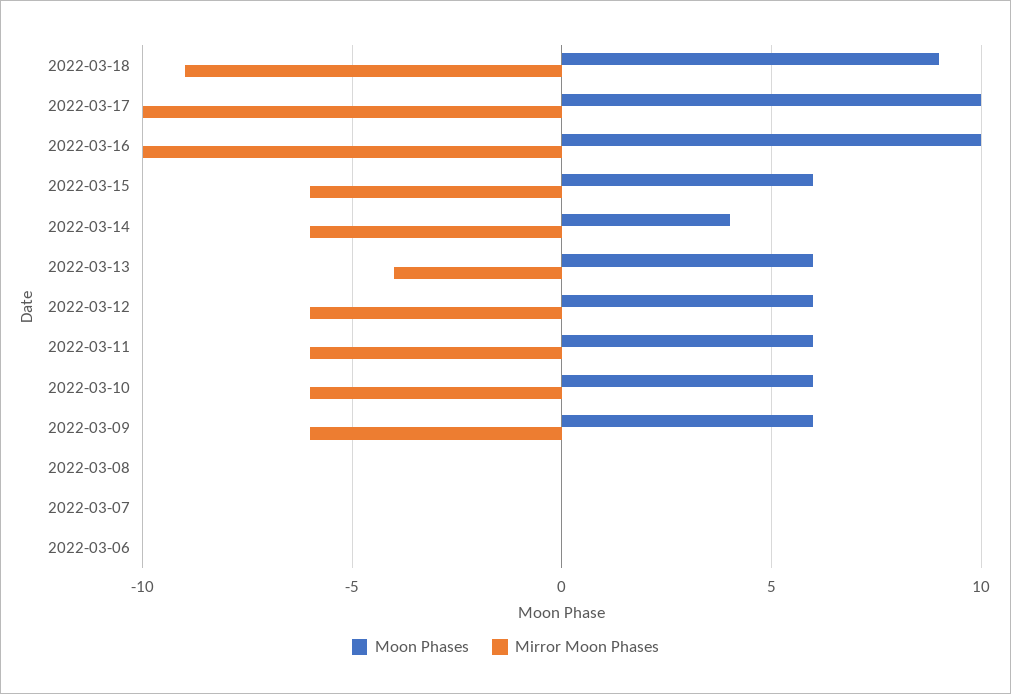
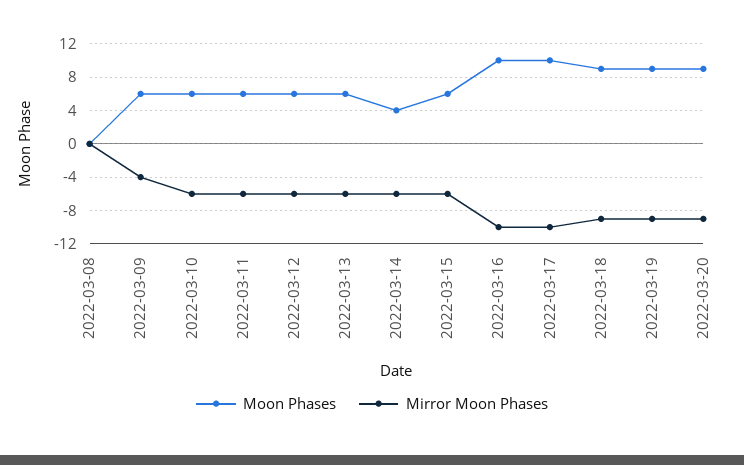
Mirror Moon Phases, 2022-03-13: -4 -> -6
Mirror Moon Phases, 2022-03-09: -6 -> -4
Moon Phases, 2022-03-07: 0 -> none
Mirror Moon Phases, 2022-03-07: 0 -> none
Moon Phases, 2022-03-06: 0 -> none
Mirror Moon Phases, 2022-03-06: 0 -> none
Moon Phases, 2022-03-19: none -> 9
Mirror Moon Phases, 2022-03-19: none -> -9
Moon Phases, 2022-03-20: none -> 9
Mirror Moon Phases, 2022-03-20: none -> -9

